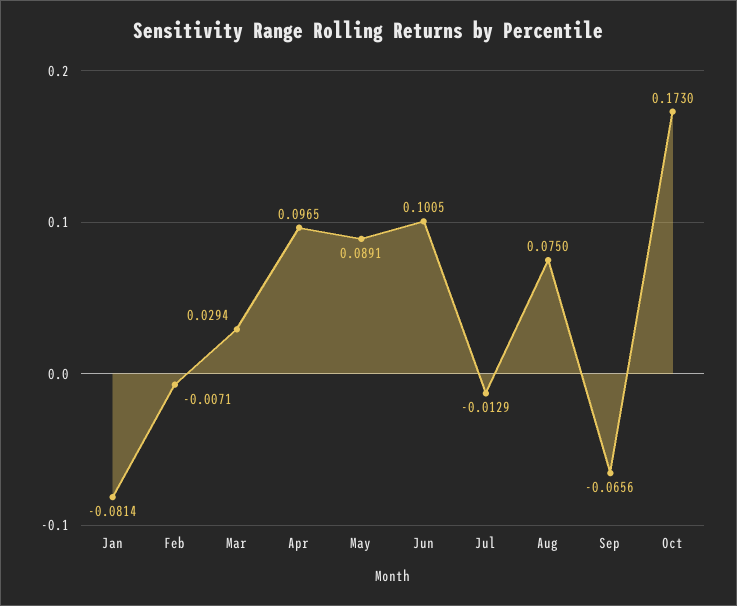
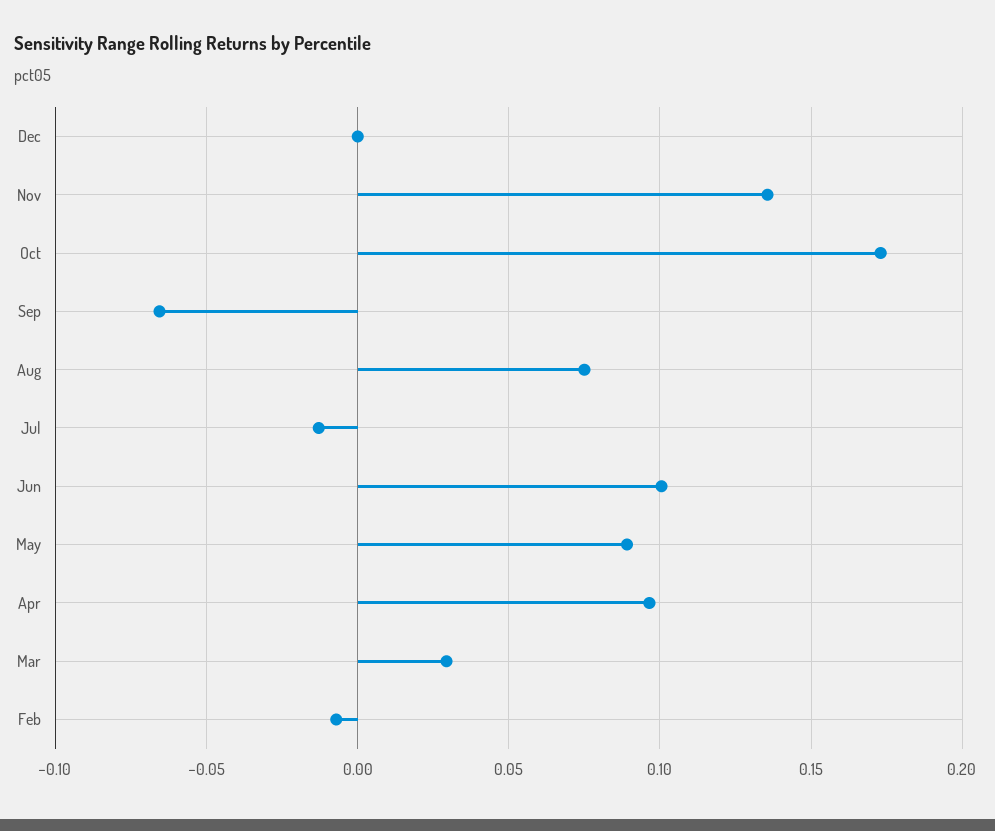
Jan: -0.0814 -> none
Dec: none -> 0
Nov: none -> 0.135

